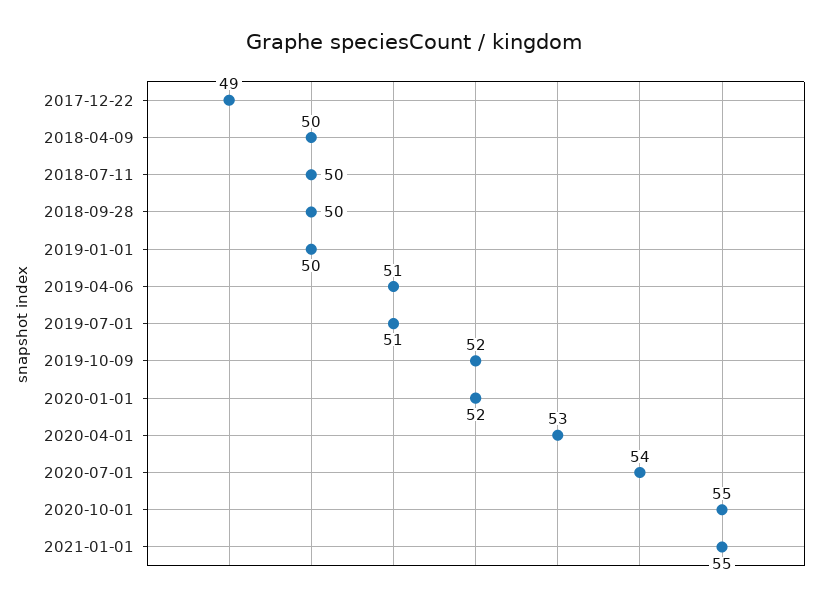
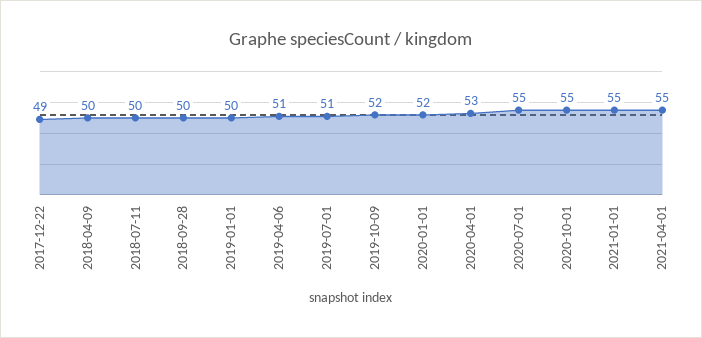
2020-07-01: 54 -> 55
2021-04-01: none -> 55

